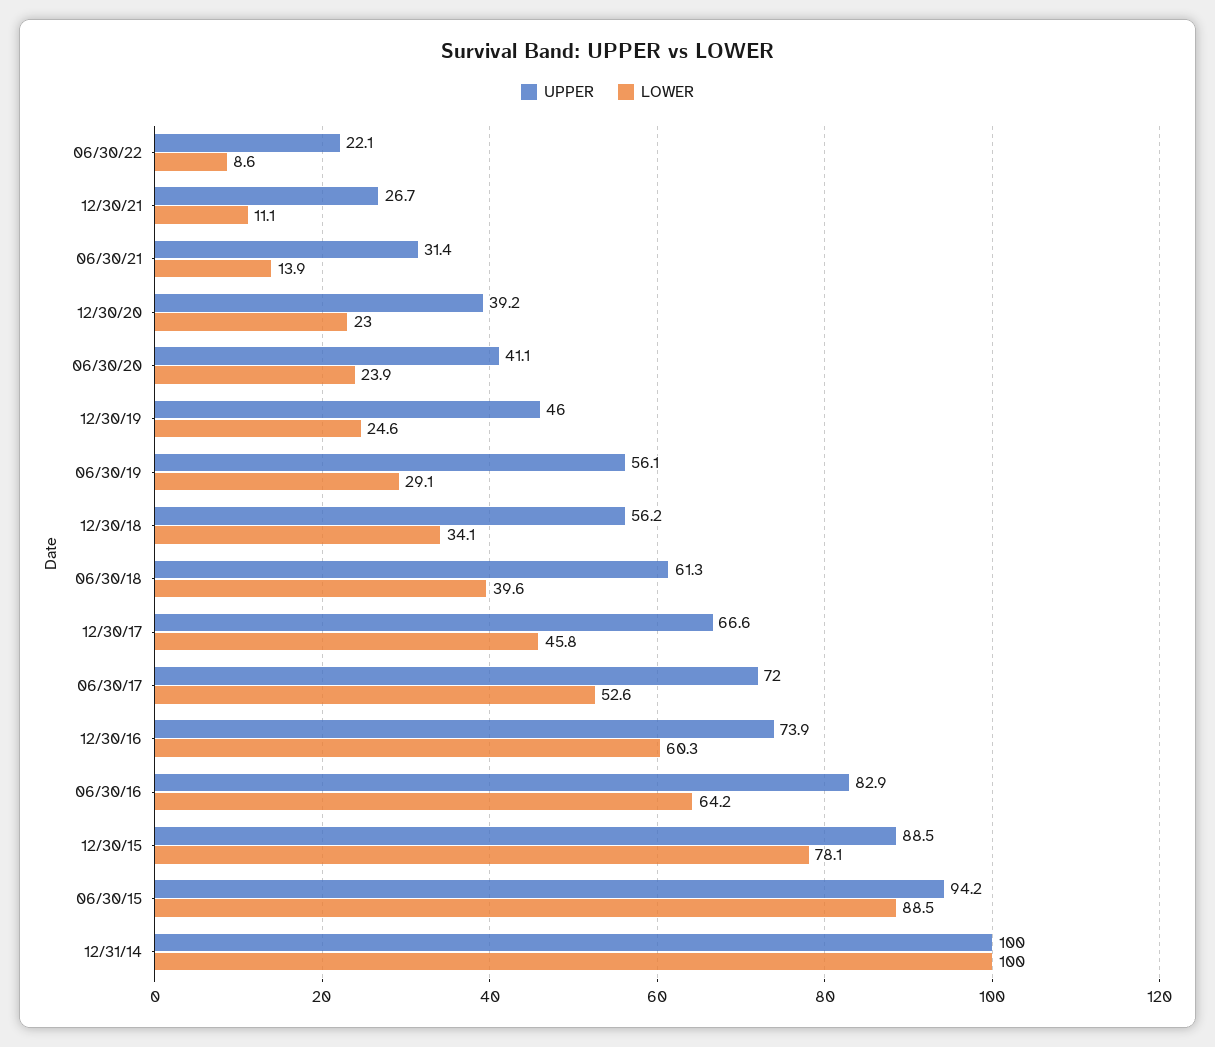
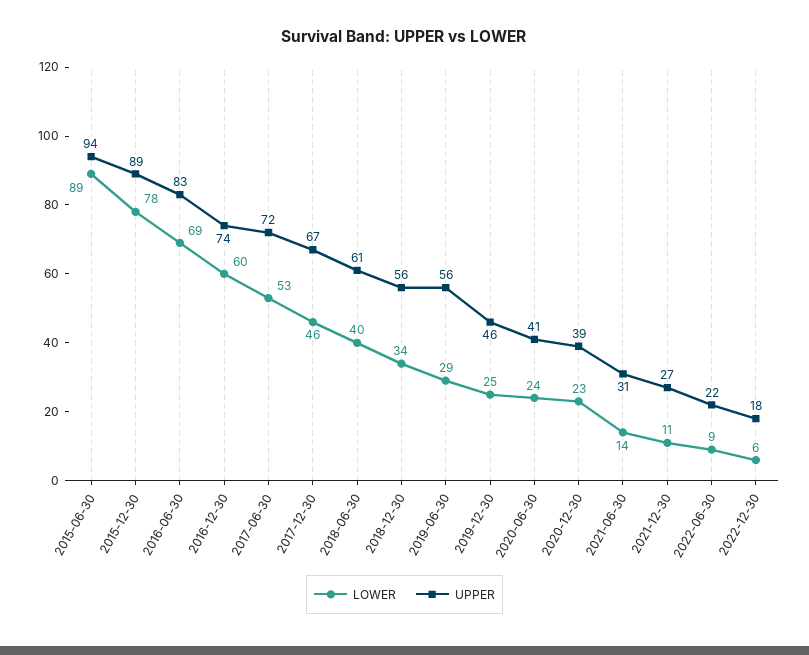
LOWER, 06/30/16: 64.2 -> 69
UPPER, 12/31/14: 100 -> none
LOWER, 12/31/14: 100 -> none
LOWER, 2022-12-30: none -> 6
UPPER, 2022-12-30: none -> 18

